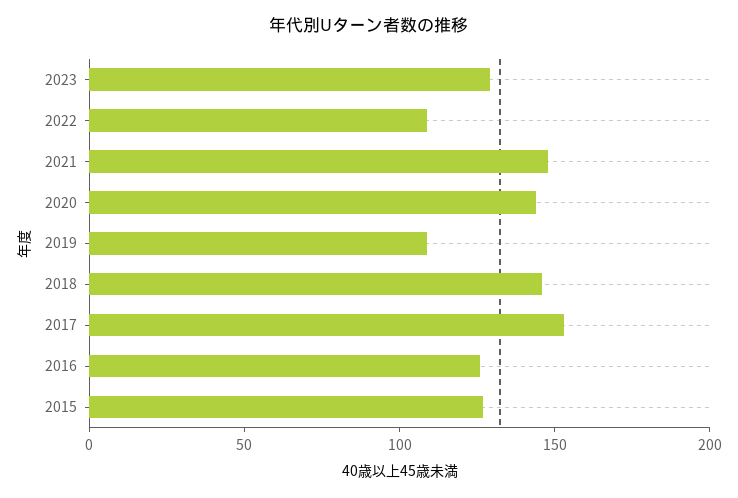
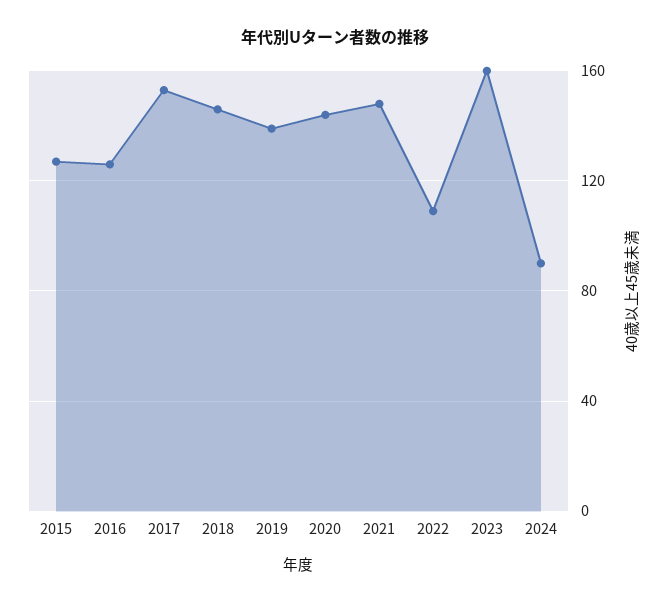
2023: 130 -> 160
2019: 110 -> 140
2024: none -> 90

